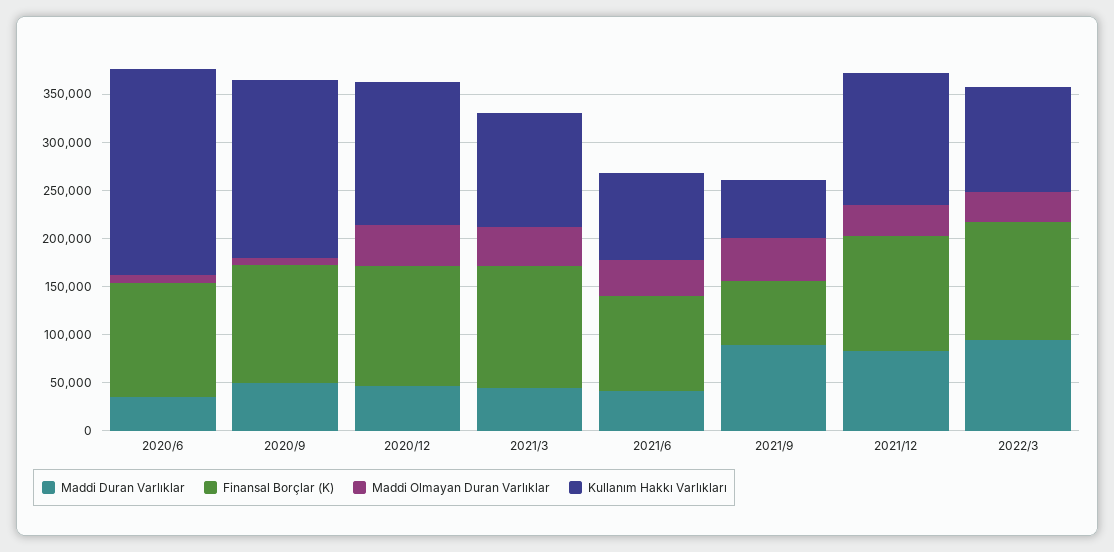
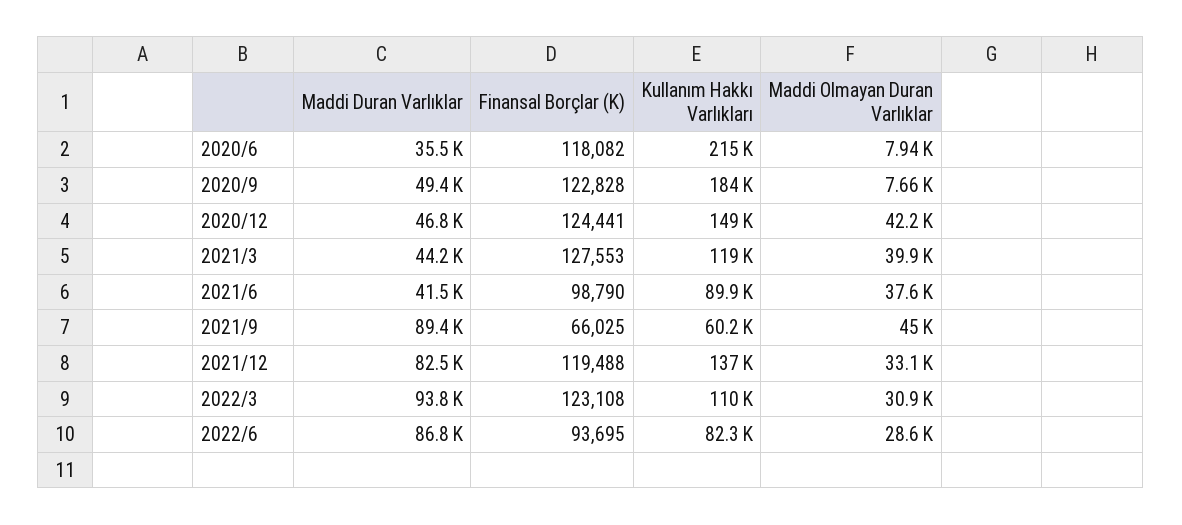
Maddi Duran Varlıklar, 2022/6: none -> 86800
Finansal Borçlar (K), 2022/6: none -> 93695
Kullanım Hakkı Varlıkları, 2022/6: none -> 82300
Maddi Olmayan Duran Varlıklar, 2022/6: none -> 28600

